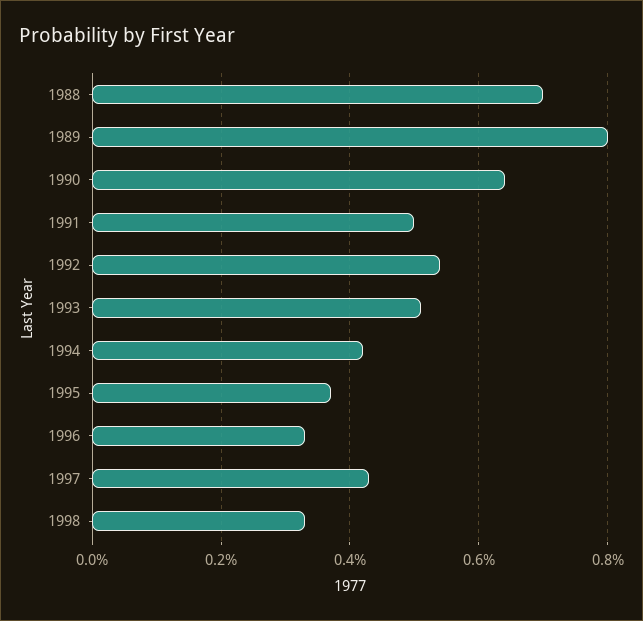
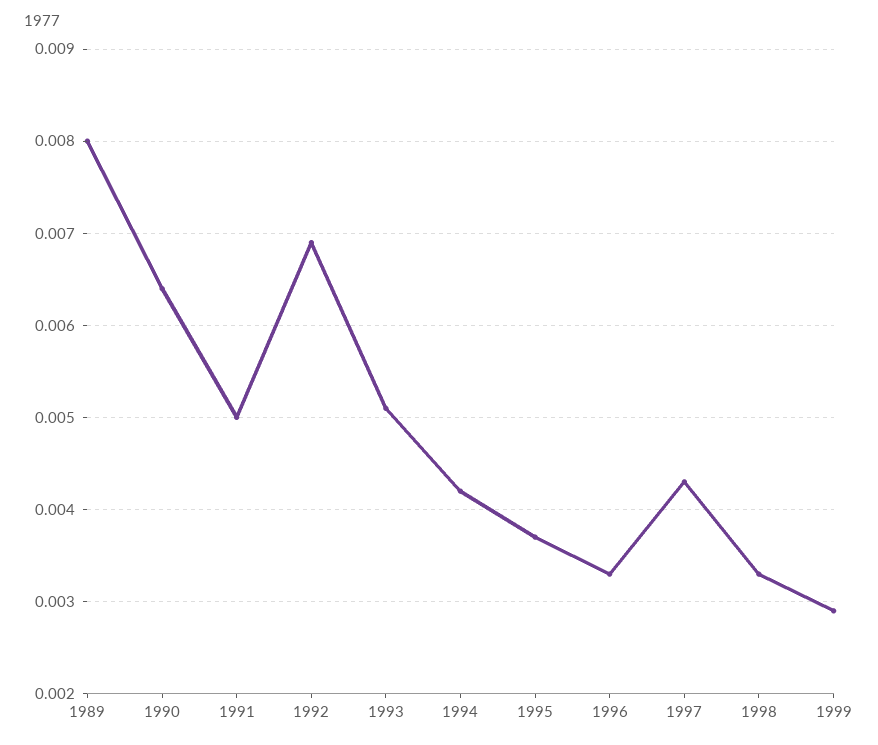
1988: 0.007 -> none
1992: 0.0055 -> 0.0069
1999: none -> 0.0029

